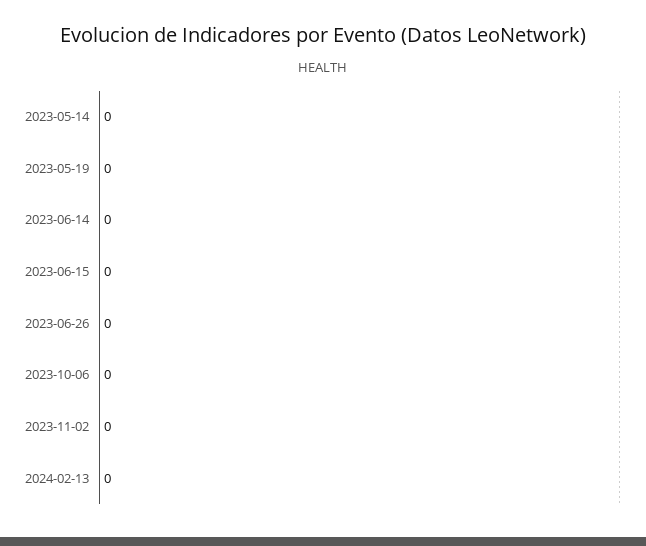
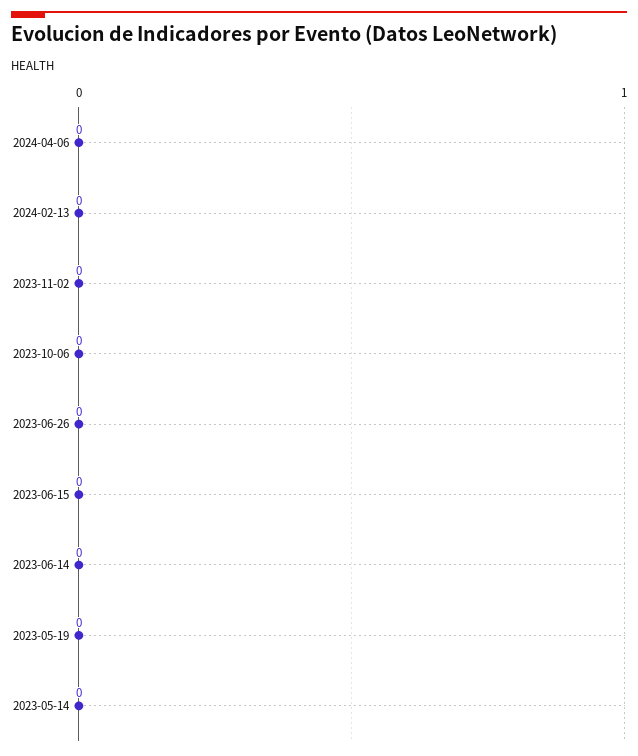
2024-04-06: none -> 0

